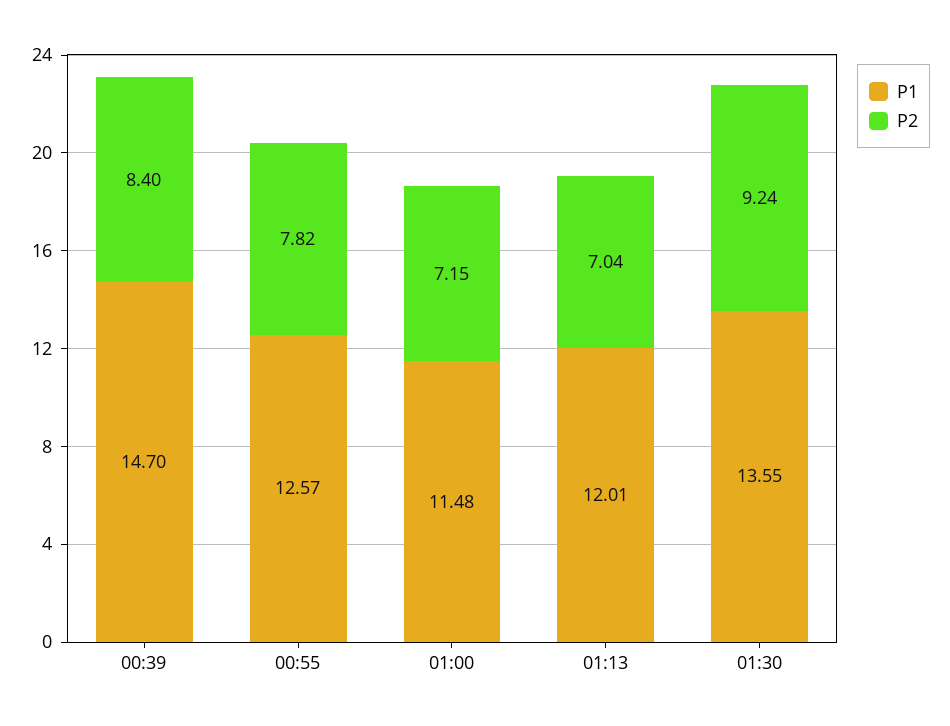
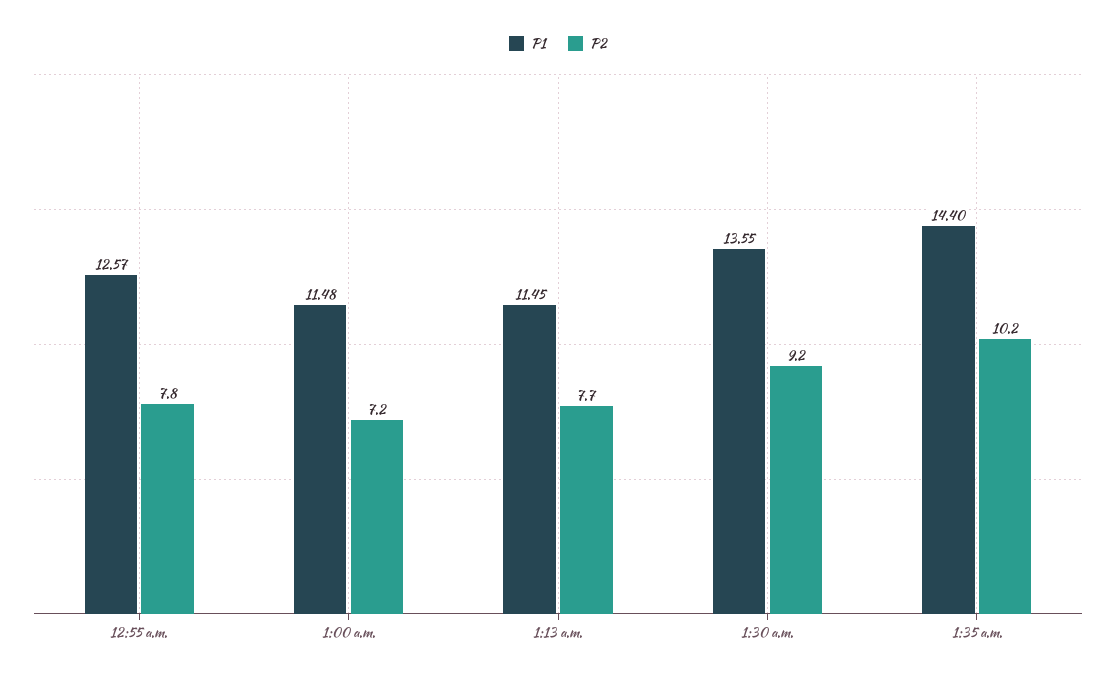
P1, 00:39: 14.7 -> none
P2, 00:39: 8.4 -> none
P1, 01:13: 12.01 -> 11.45
P2, 01:13: 7.04 -> 7.7
P1, 1:35 a.m.: none -> 14.4
P2, 1:35 a.m.: none -> 10.2

